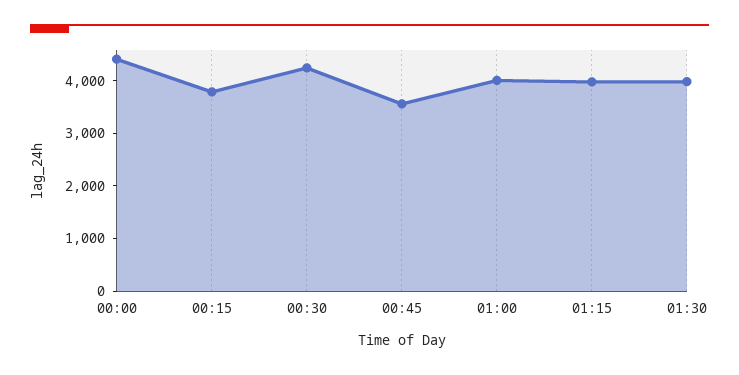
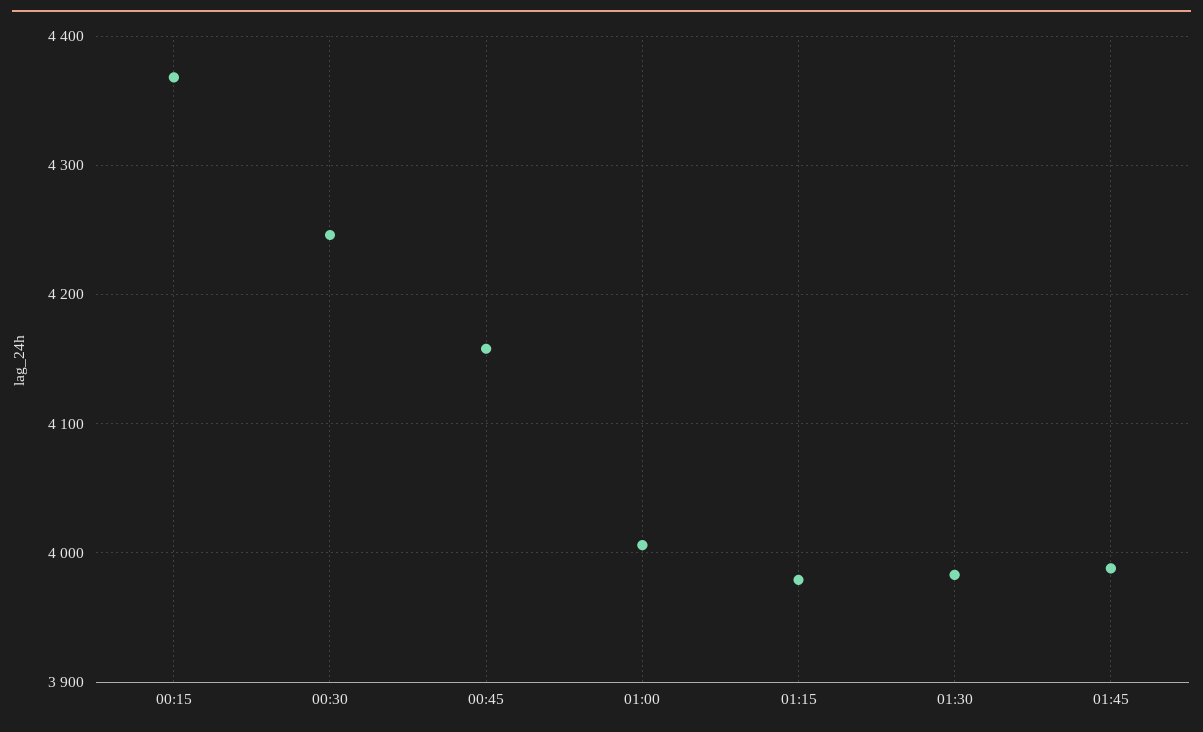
00:00: 4400 -> none
00:15: 3800 -> 4370
00:45: 3600 -> 4160
01:45: none -> 3990

